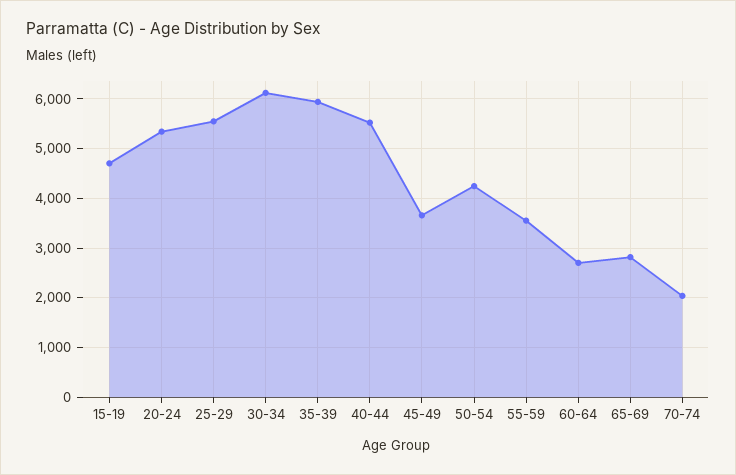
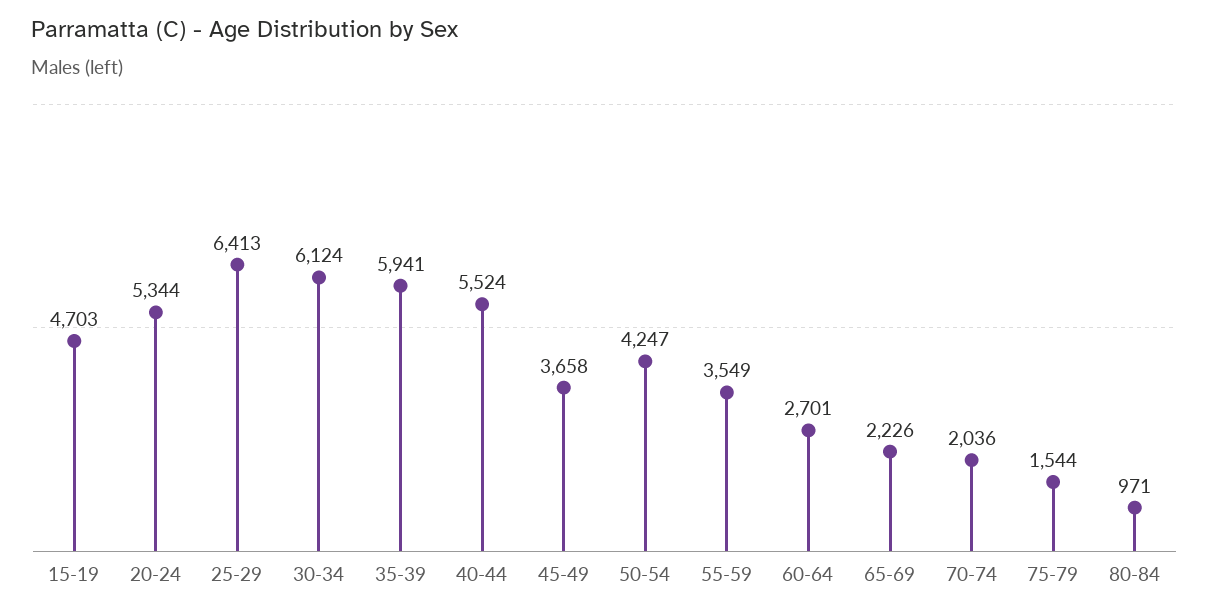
25-29: 5600 -> 6413
65-69: 2800 -> 2226
75-79: none -> 1544
80-84: none -> 971

